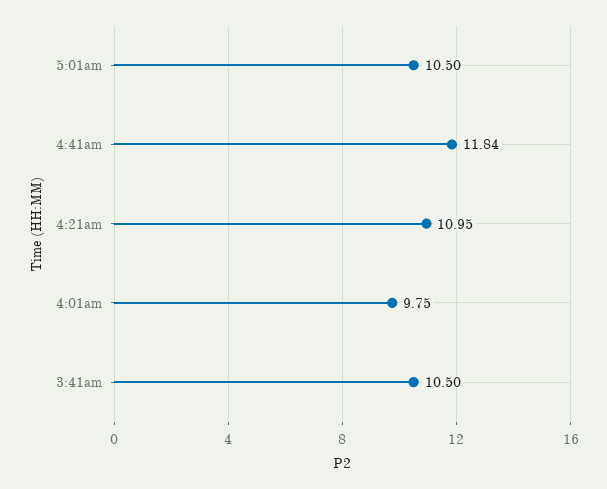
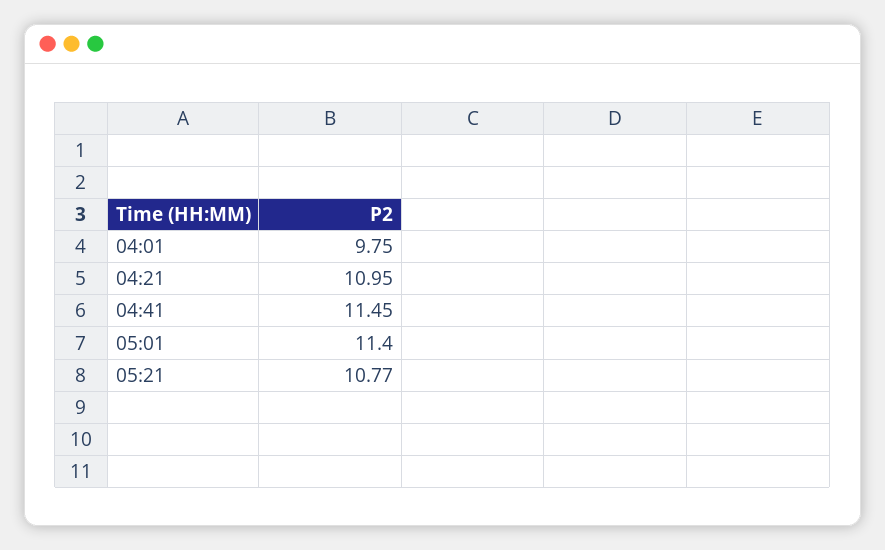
5:01am: 10.5 -> 11.4
4:41am: 11.84 -> 11.45
3:41am: 10.5 -> none
05:21: none -> 10.77

